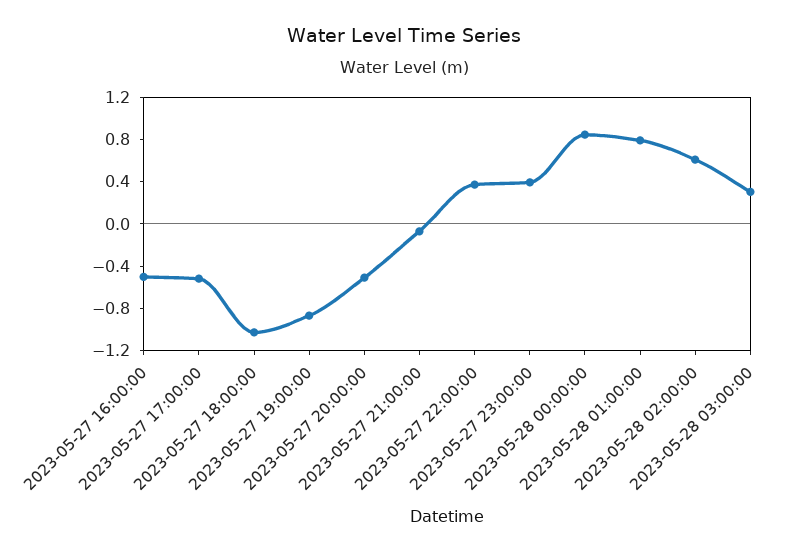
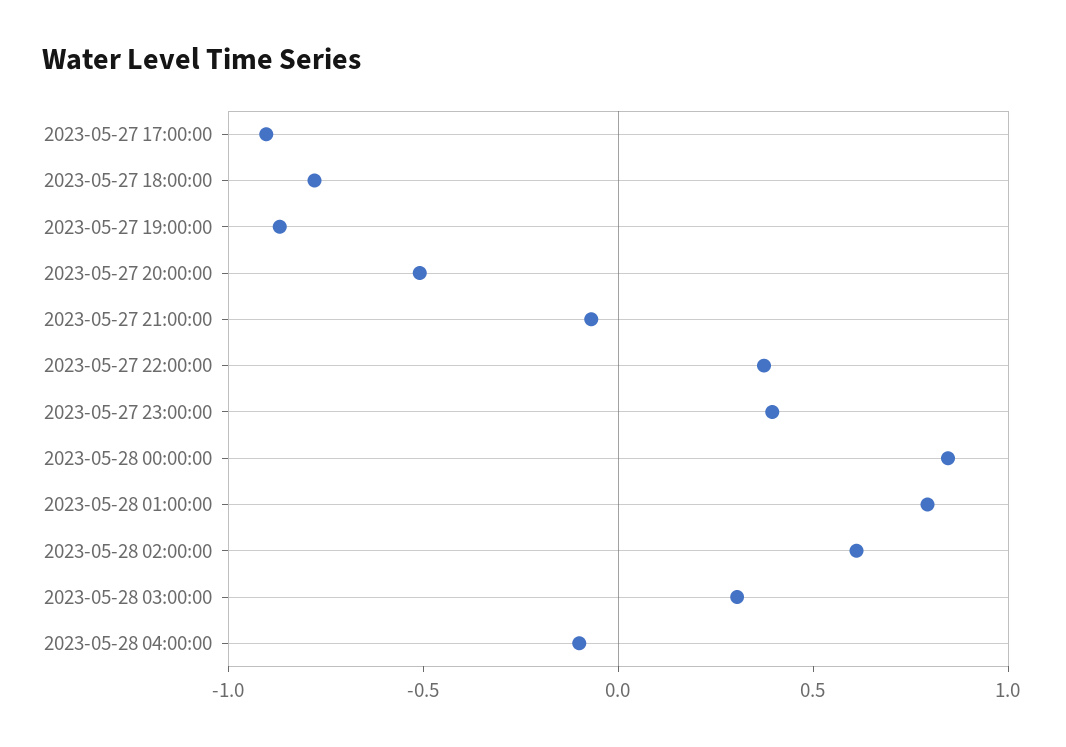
2023-05-27 16:00:00: -0.5 -> none
2023-05-27 17:00:00: -0.5 -> -0.9
2023-05-27 18:00:00: -1 -> -0.8
2023-05-28 04:00:00: none -> -0.1

